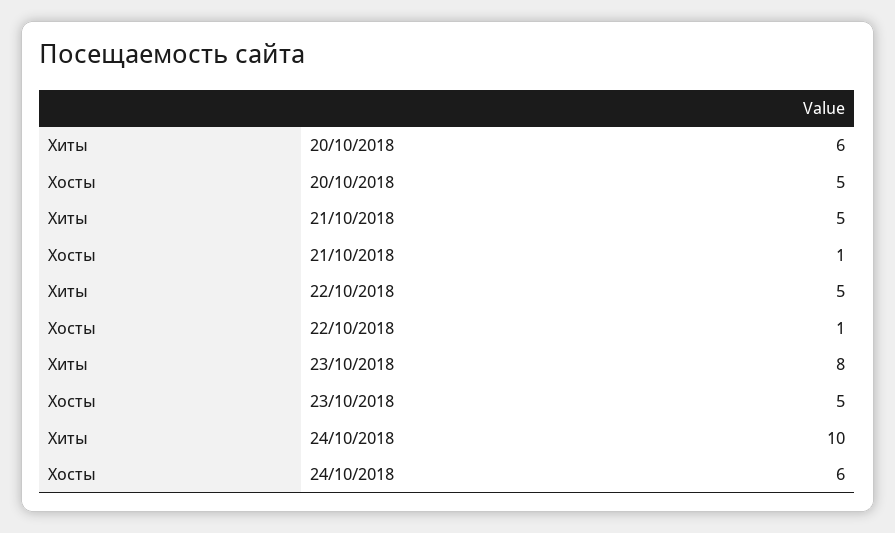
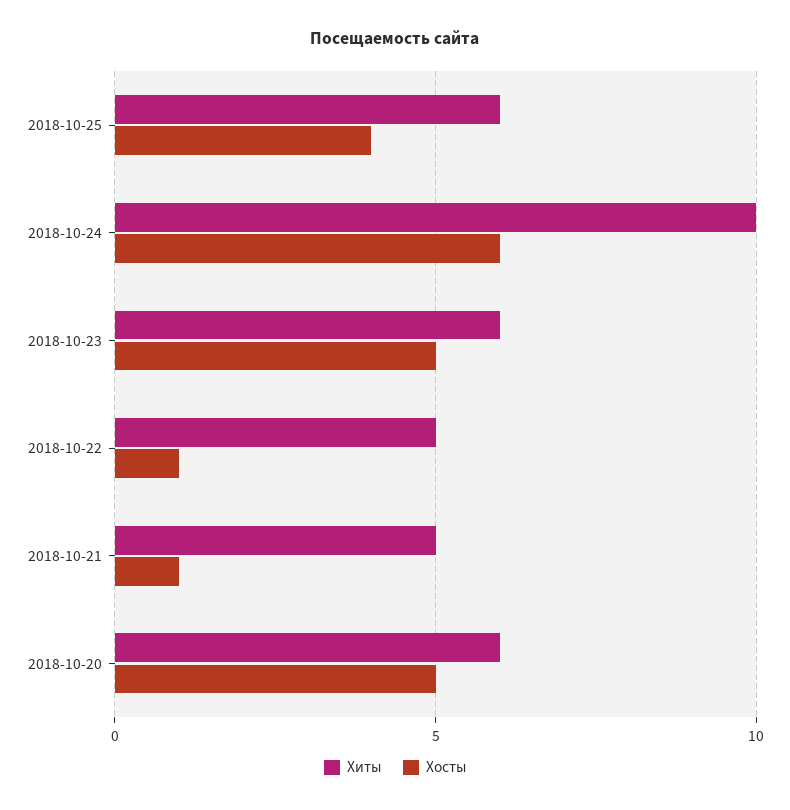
Хиты, 23/10/2018: 8 -> 6
Хиты, 2018-10-25: none -> 6
Хосты, 2018-10-25: none -> 4

